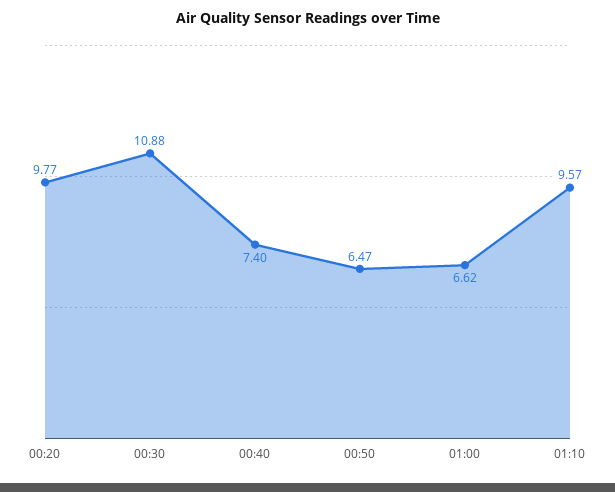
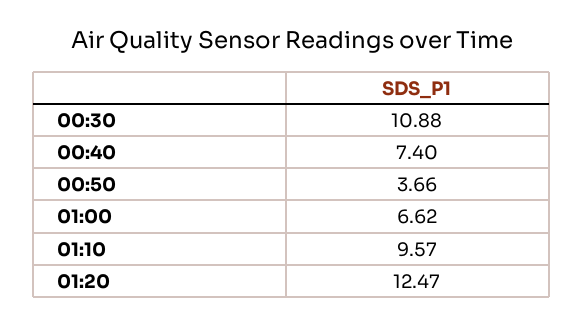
00:20: 9.77 -> none
00:50: 6.47 -> 3.66
01:20: none -> 12.47

